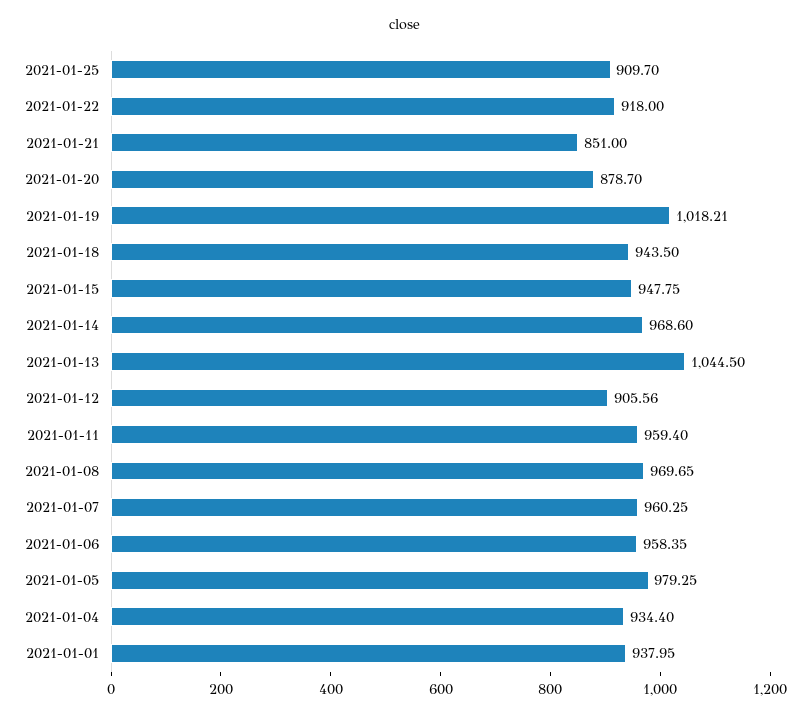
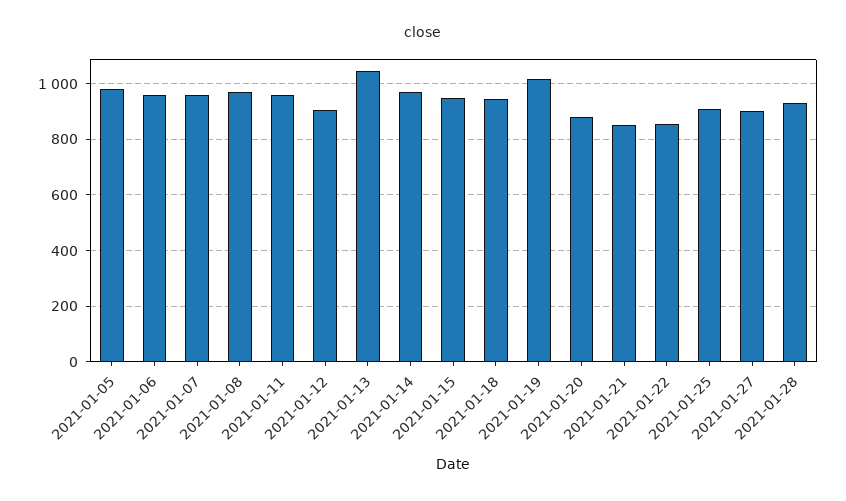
2021-01-22: 918 -> 850
2021-01-04: 934.4 -> none
2021-01-01: 937.95 -> none
2021-01-27: none -> 900
2021-01-28: none -> 925

